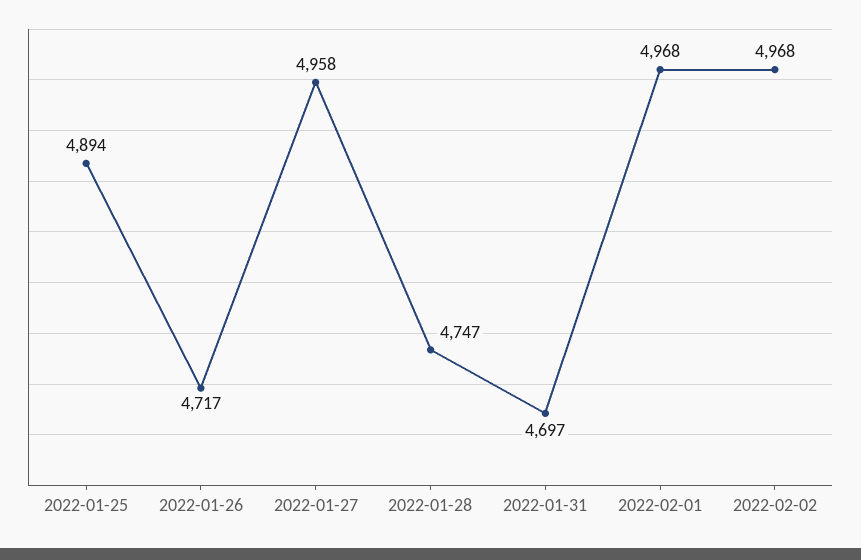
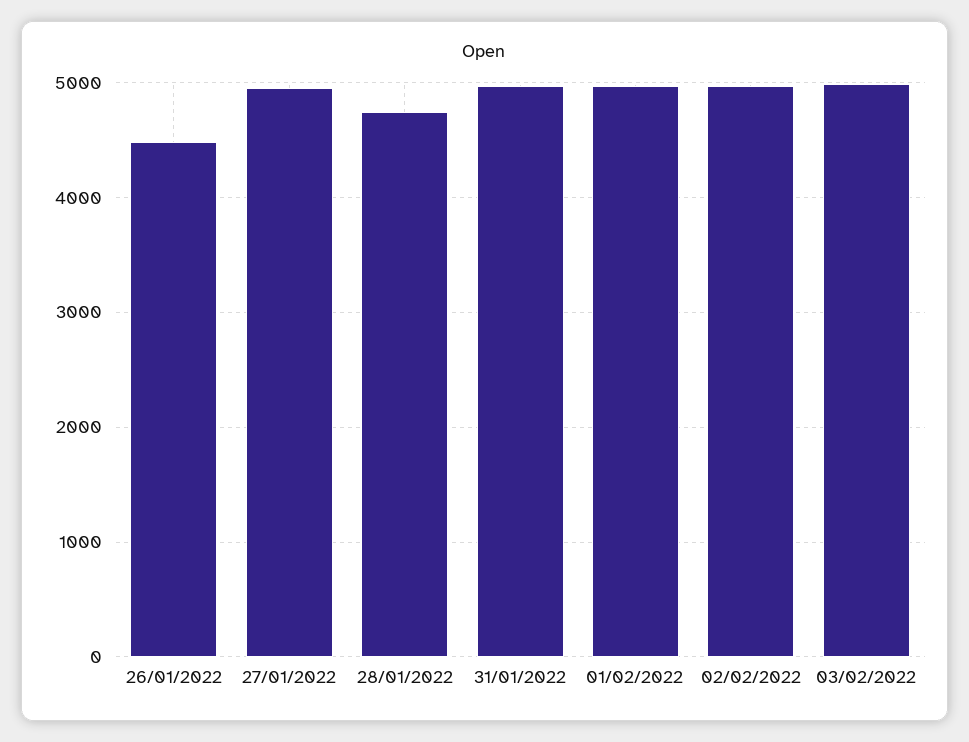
2022-01-25: 4894 -> none
2022-01-26: 4717 -> 4500
2022-01-31: 4697 -> 5000
03/02/2022: none -> 5000

